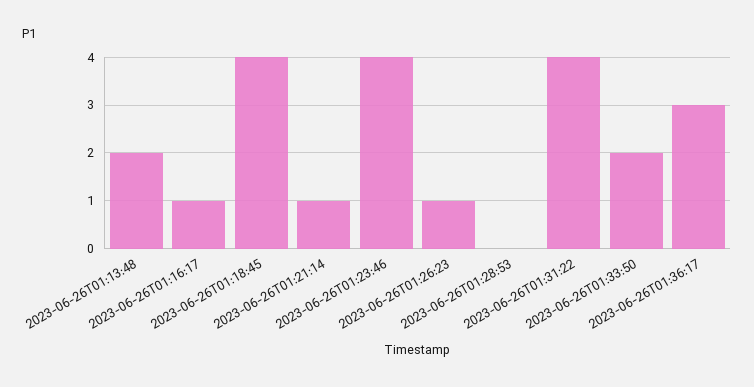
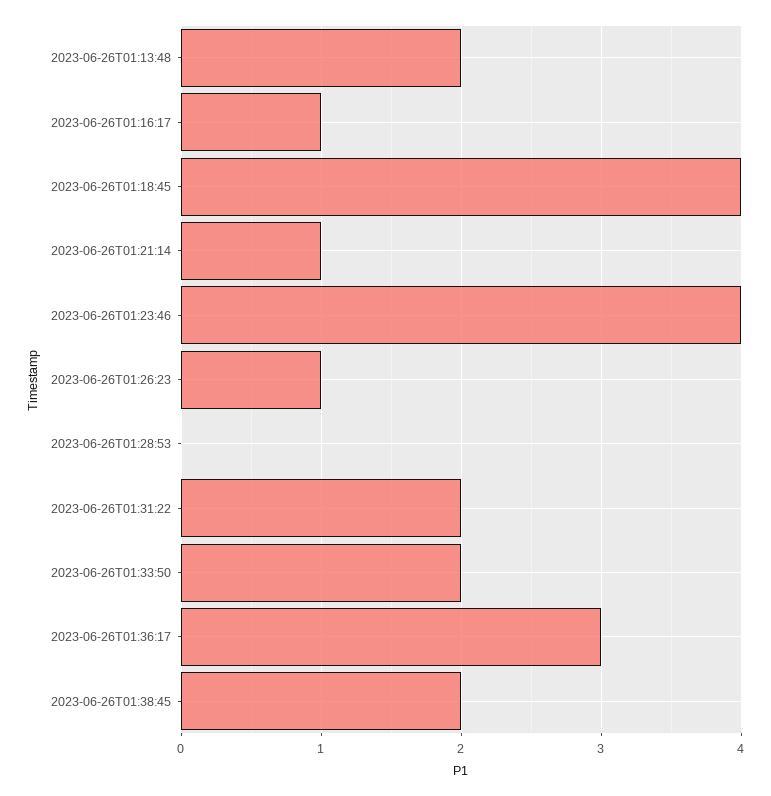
2023-06-26T01:31:22: 4 -> 2
2023-06-26T01:38:45: none -> 2

